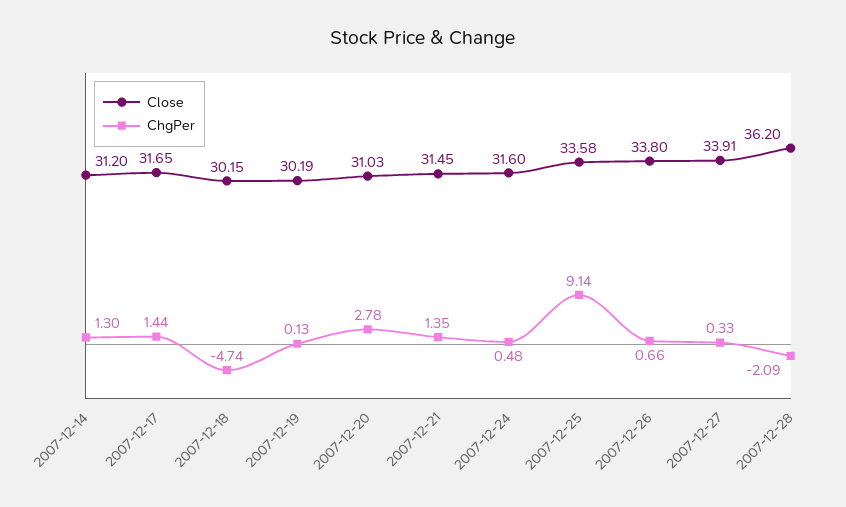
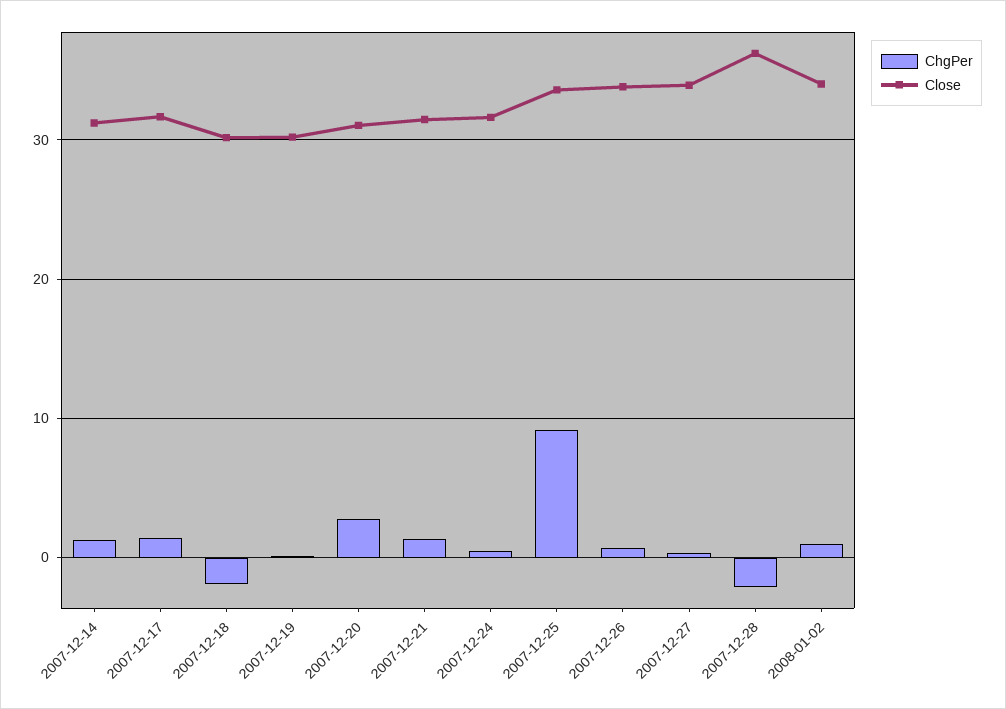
ChgPer, 2007-12-18: -4.74 -> -2
ChgPer, 2008-01-02: none -> 1
Close, 2008-01-02: none -> 34

